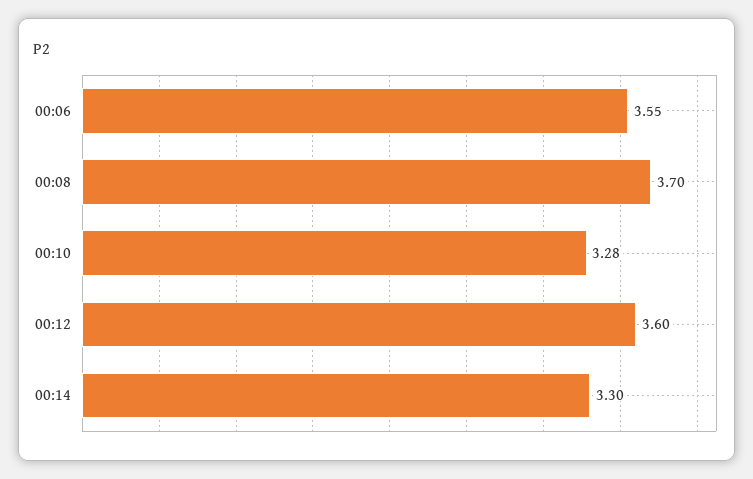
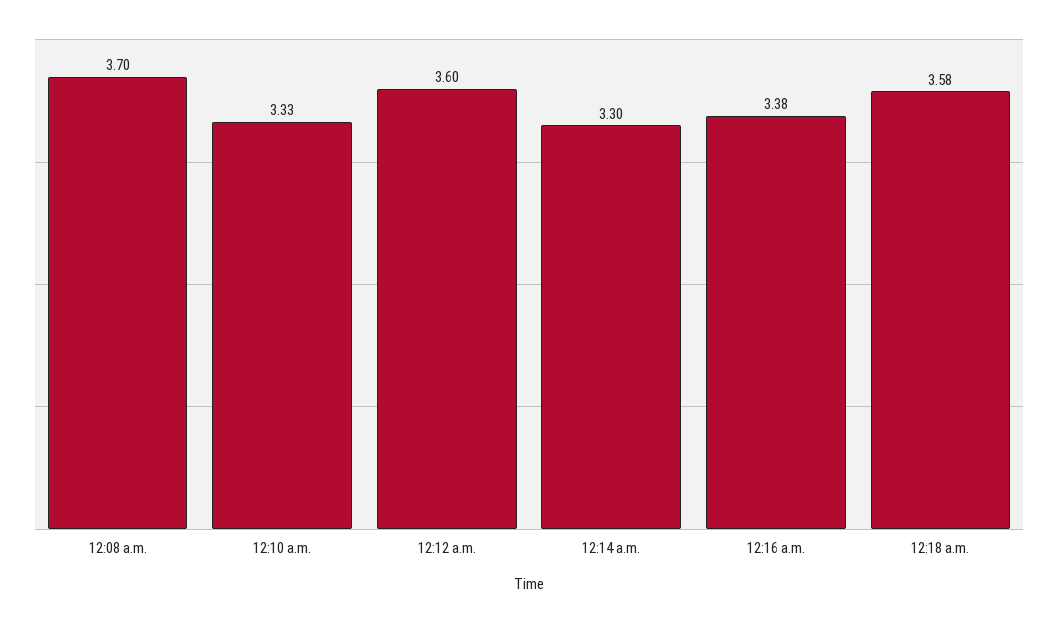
00:06: 3.55 -> none
00:10: 3.28 -> 3.33
12:16 a.m.: none -> 3.38
12:18 a.m.: none -> 3.58

